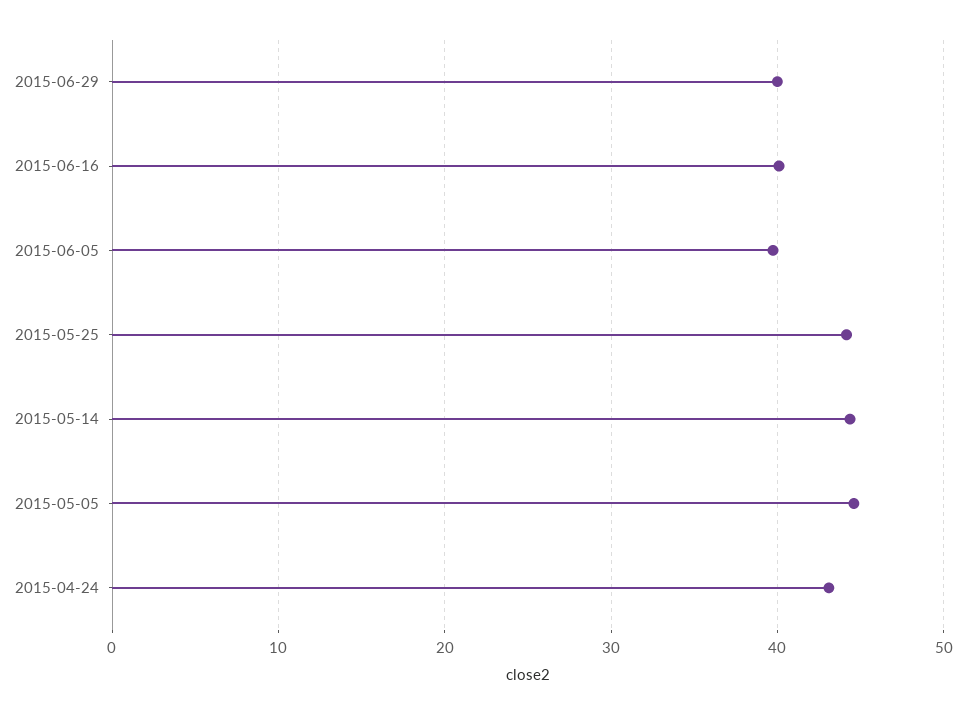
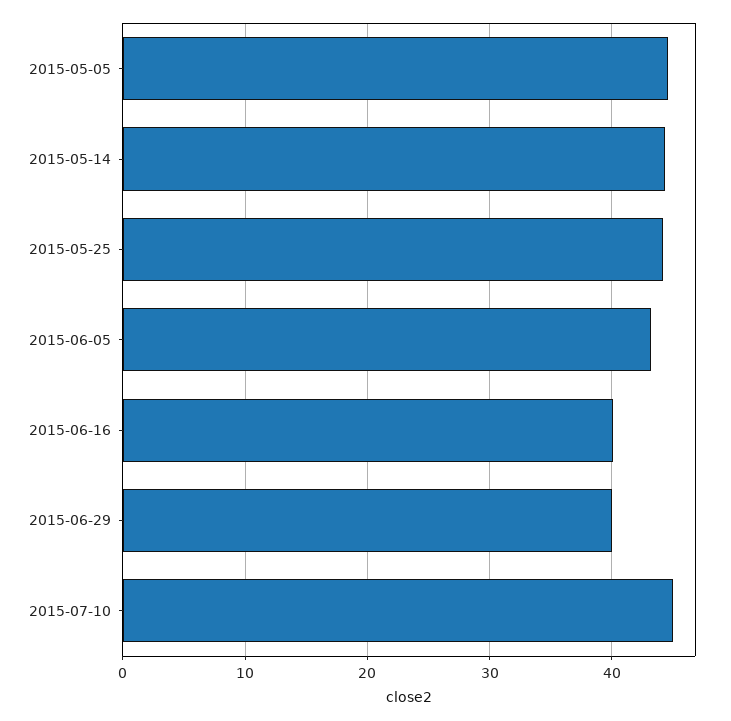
2015-06-05: 40 -> 43
2015-04-24: 43 -> none
2015-07-10: none -> 45

